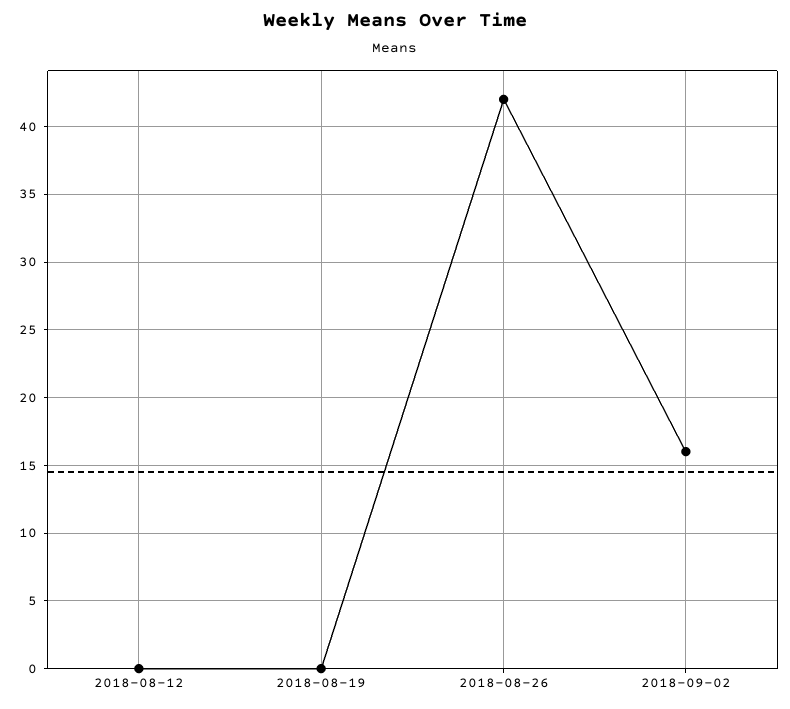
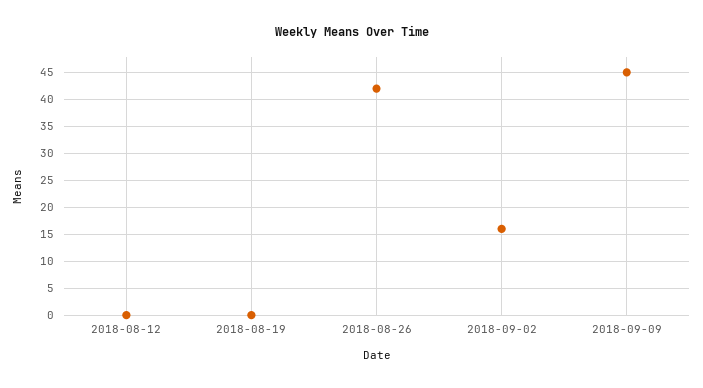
2018-09-09: none -> 45

